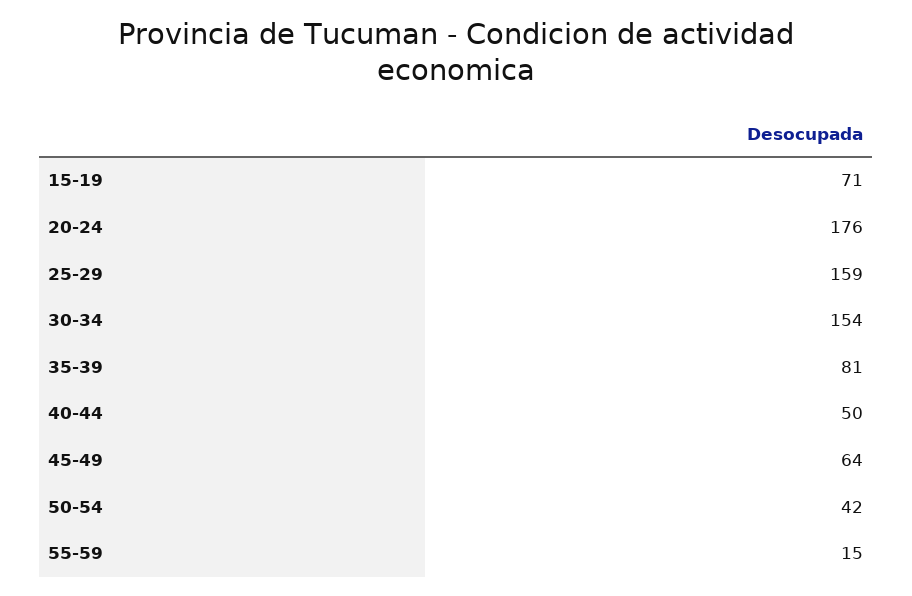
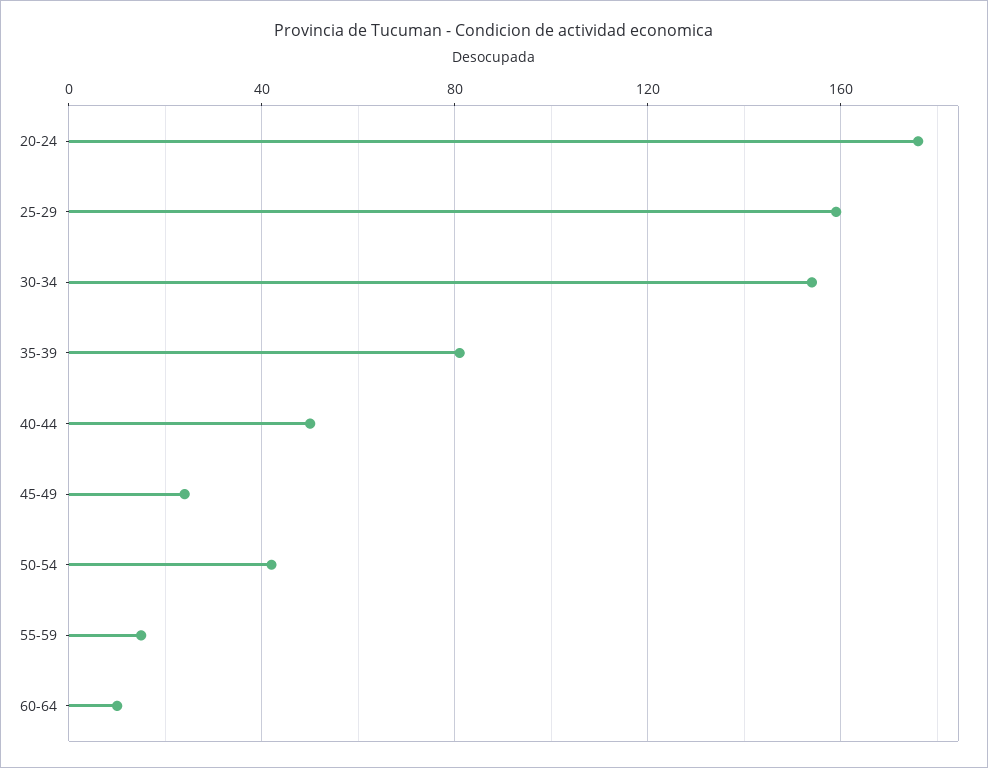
15-19: 71 -> none
45-49: 64 -> 25
60-64: none -> 10

